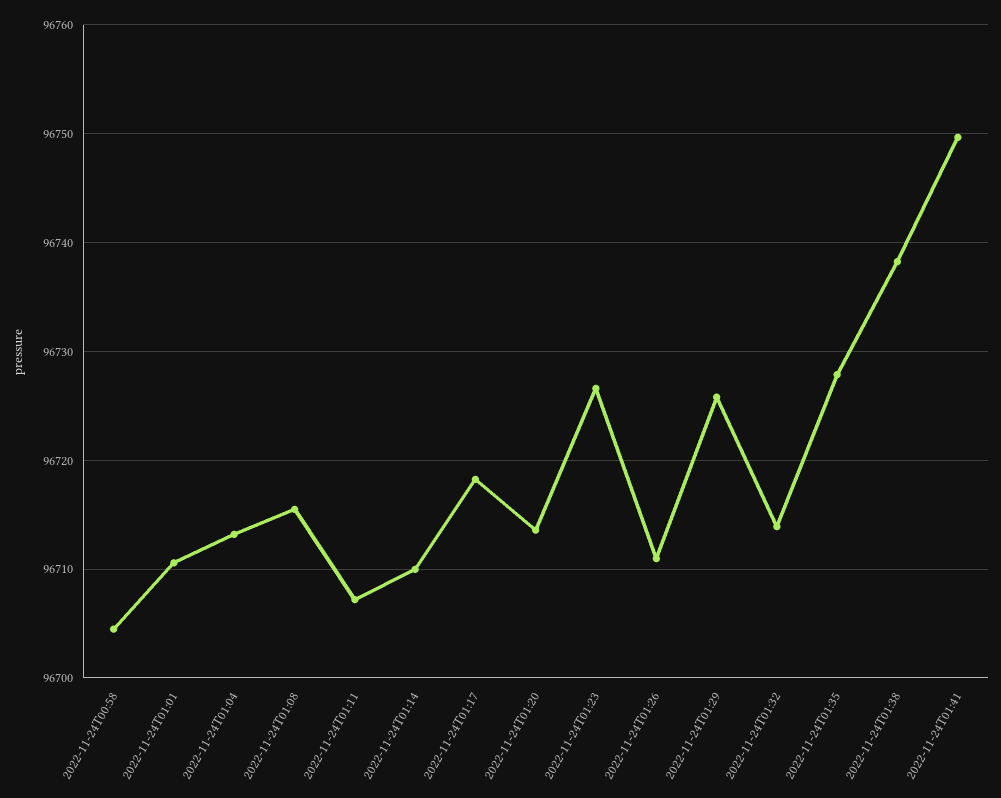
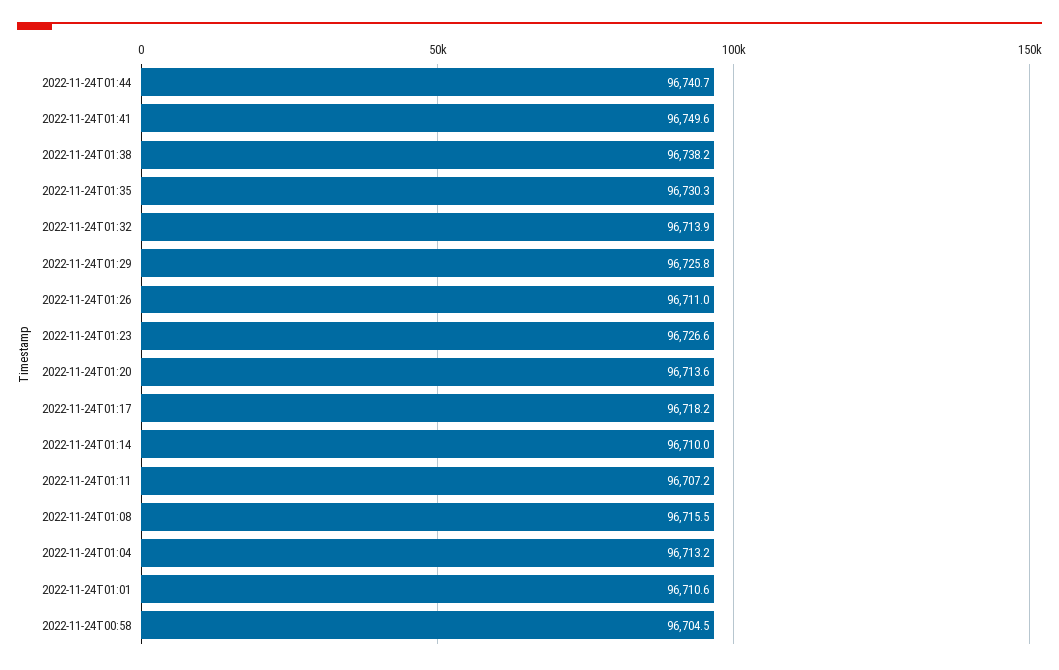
2022-11-24T01:35: 96728 -> 96730.3
2022-11-24T01:44: none -> 96740.7

